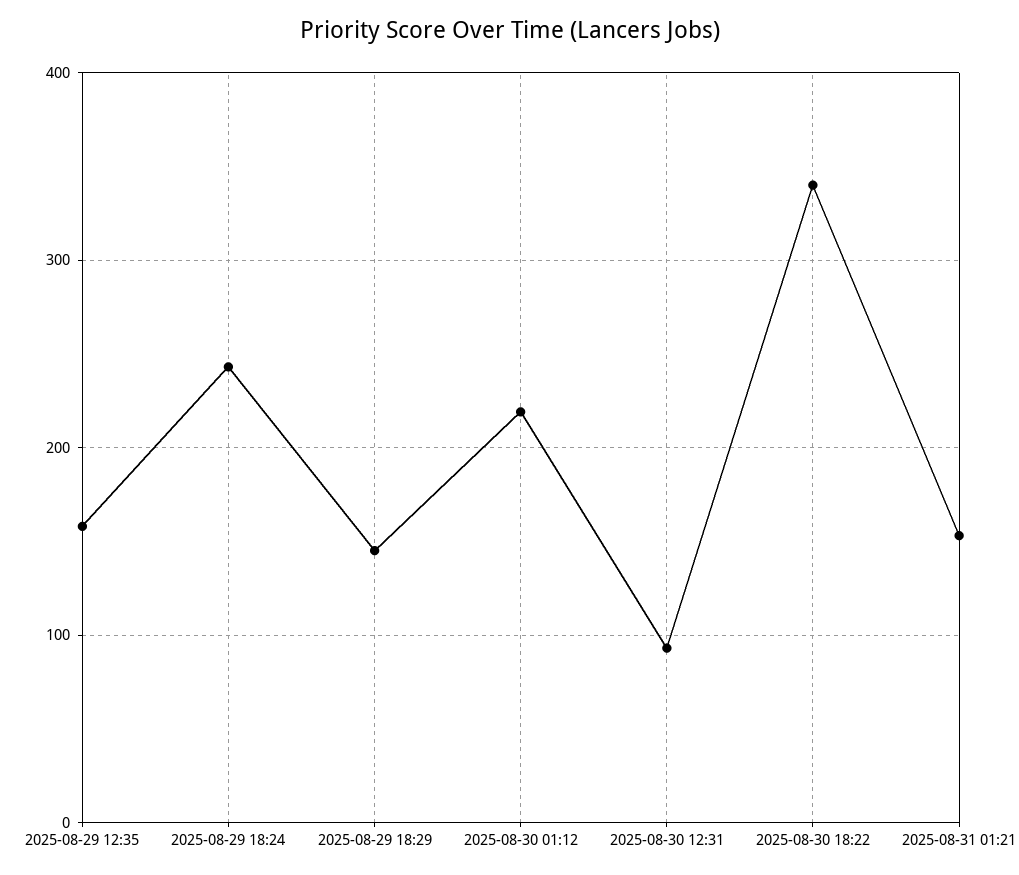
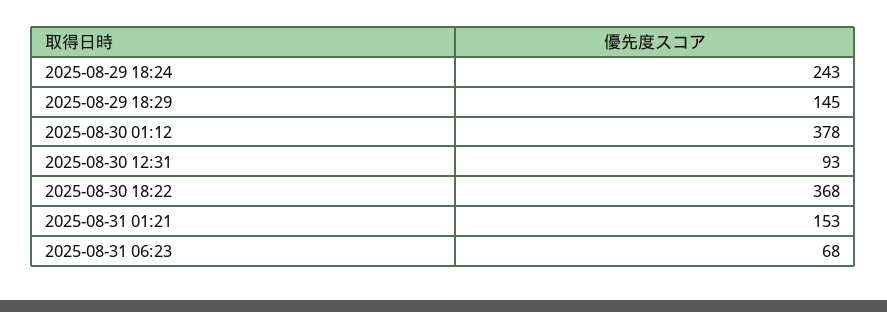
2025-08-29 12:35: 160 -> none
2025-08-30 01:12: 220 -> 378
2025-08-30 18:22: 340 -> 368
2025-08-31 06:23: none -> 68

